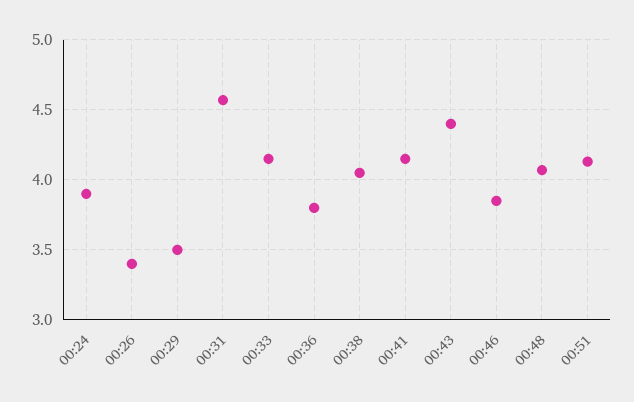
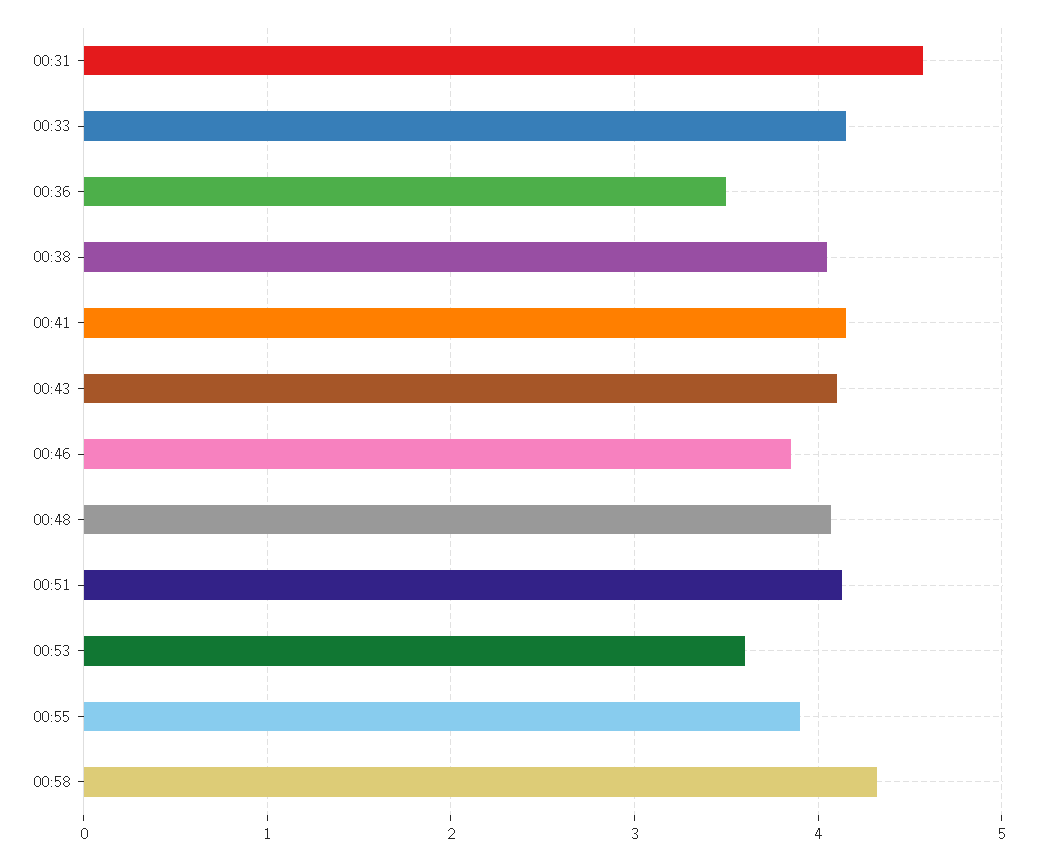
00:24: 3.9 -> none
00:26: 3.4 -> none
00:29: 3.5 -> none
00:36: 3.8 -> 3.5
00:43: 4.4 -> 4.1
00:53: none -> 3.6
00:55: none -> 3.9
00:58: none -> 4.3

